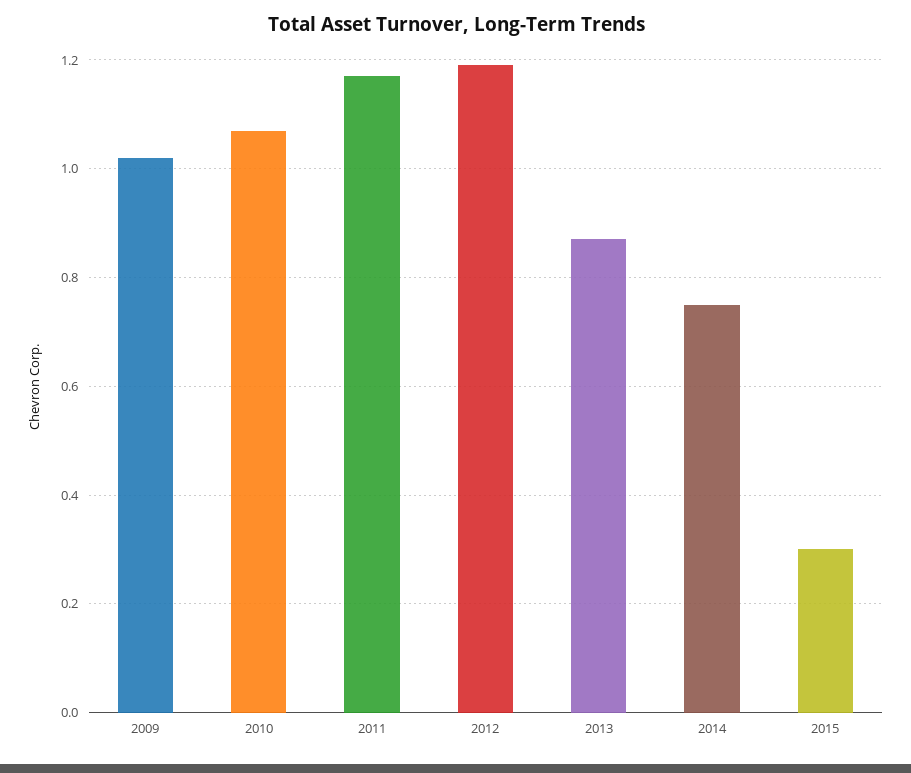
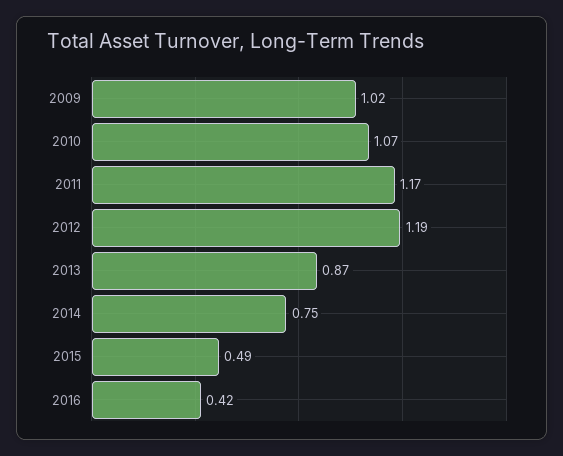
2015: 0.3 -> 0.49
2016: none -> 0.42

